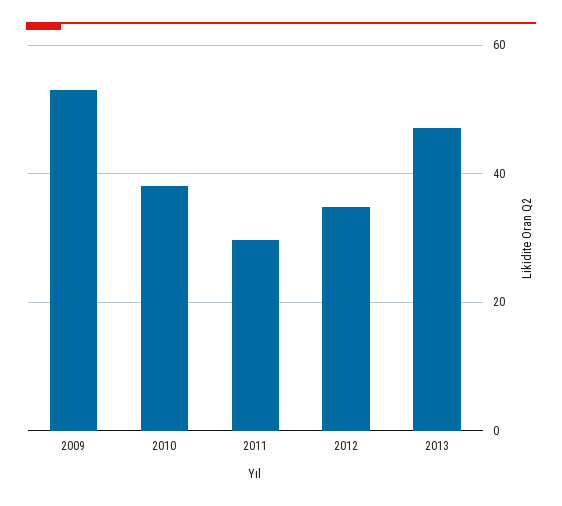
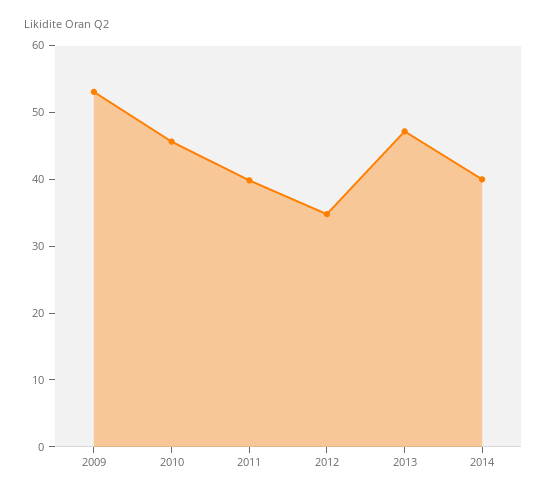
2010: 38 -> 46
2011: 30 -> 40
2014: none -> 40

